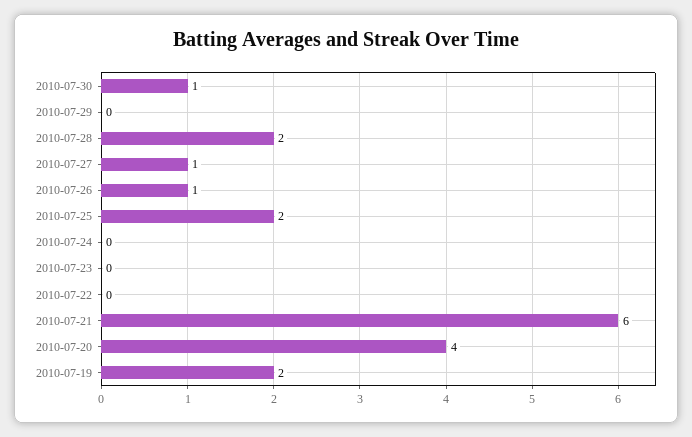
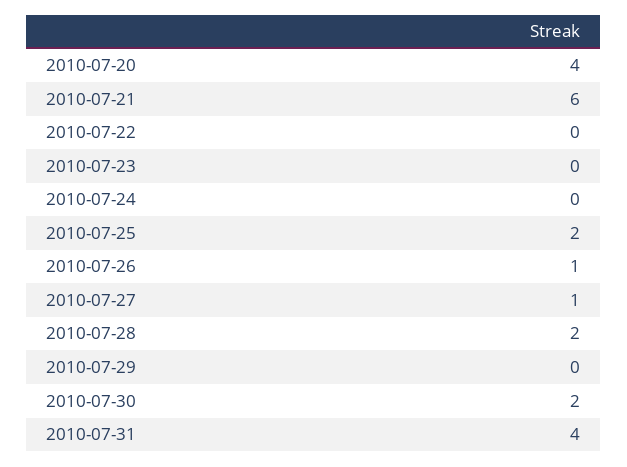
2010-07-30: 1 -> 2
2010-07-19: 2 -> none
2010-07-31: none -> 4

